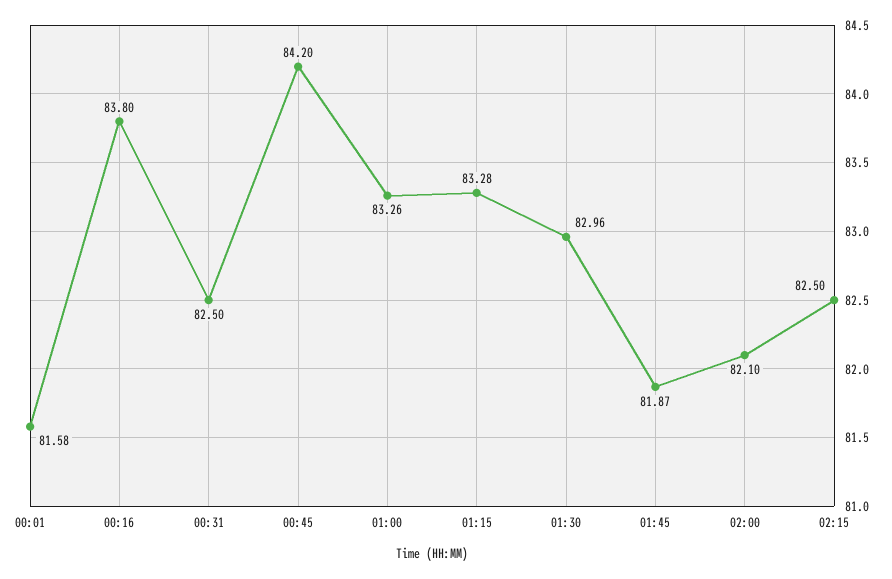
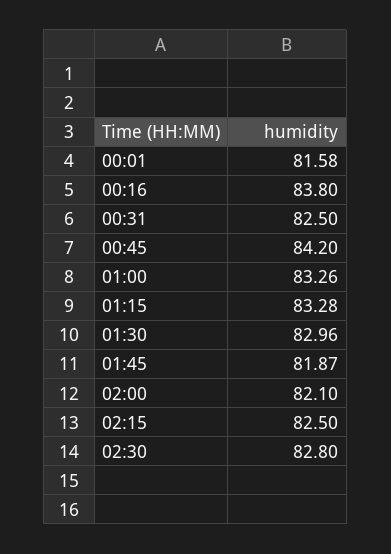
02:30: none -> 82.8

